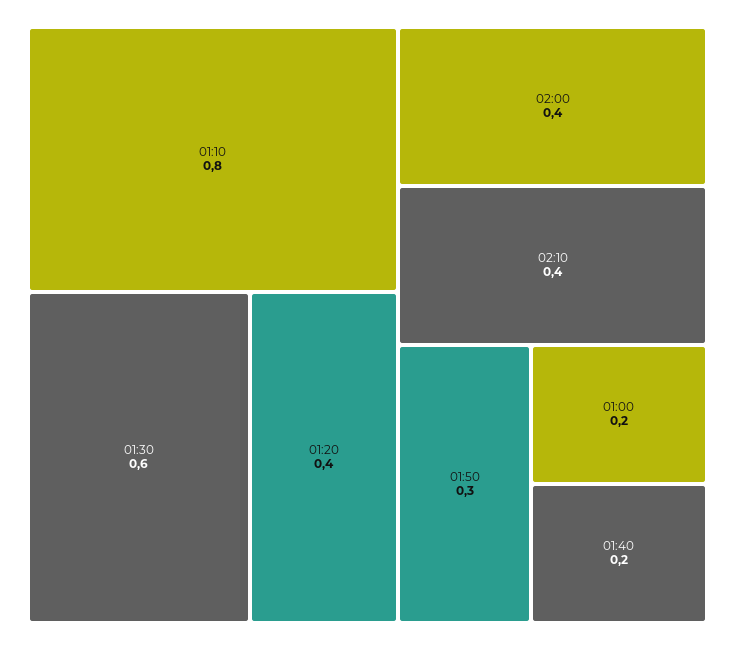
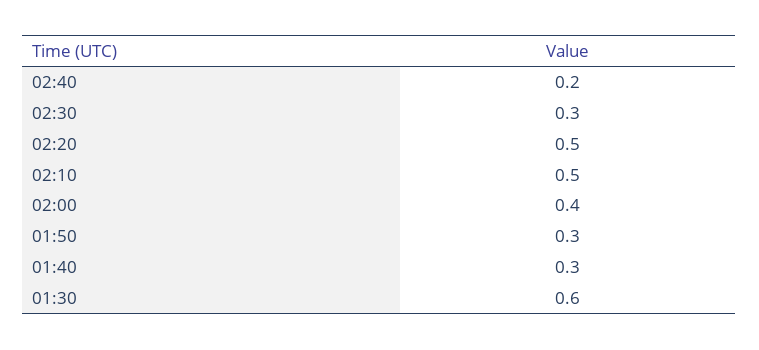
01:10: 0.8 -> none
01:20: 0.4 -> none
02:10: 0.4 -> 0.5
01:00: 0.2 -> none
01:40: 0.2 -> 0.3
02:40: none -> 0.2
02:30: none -> 0.3
02:20: none -> 0.5

